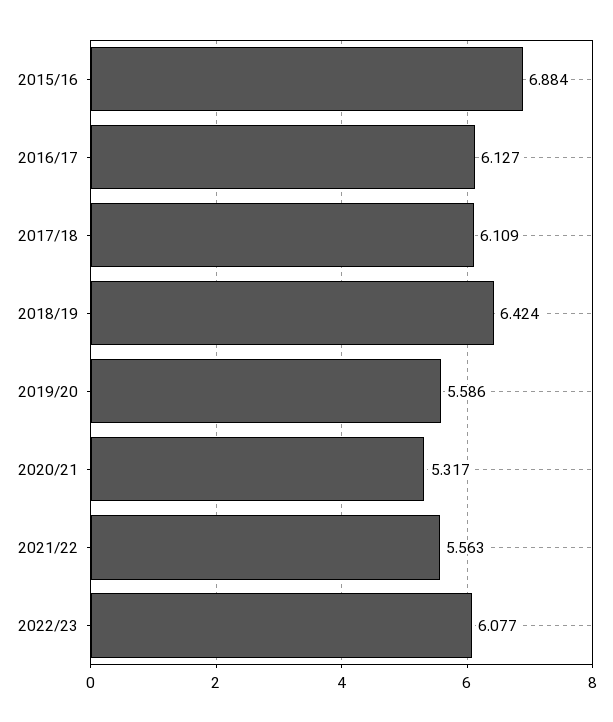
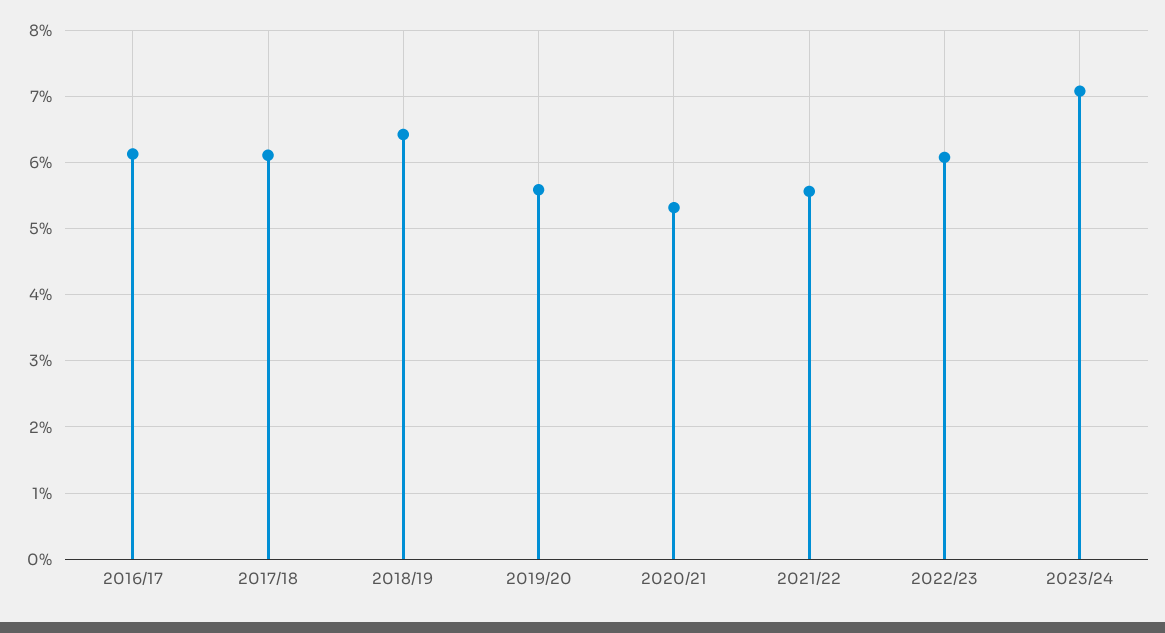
2015/16: 6.884 -> none
2023/24: none -> 7.1

